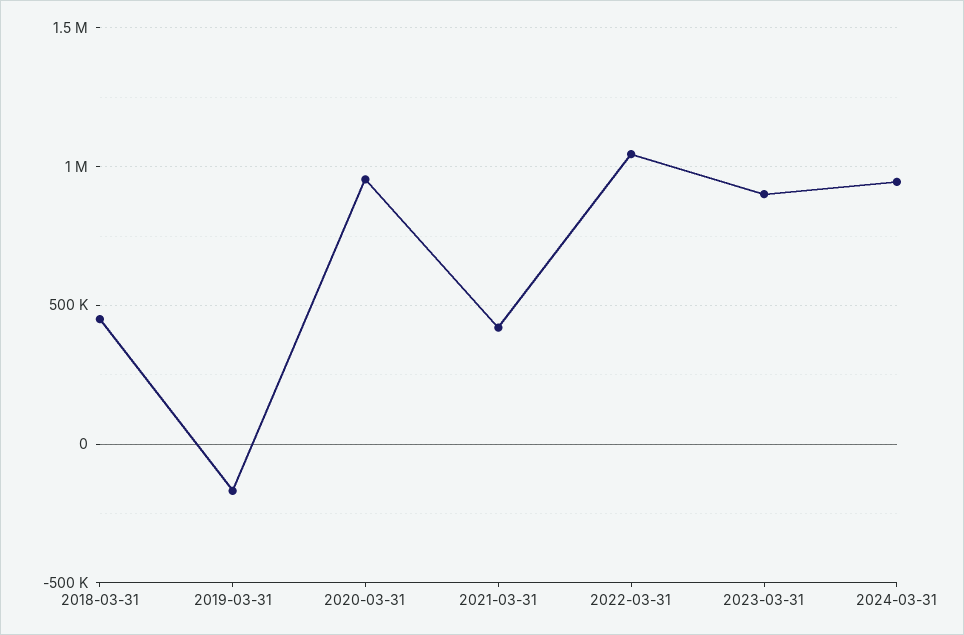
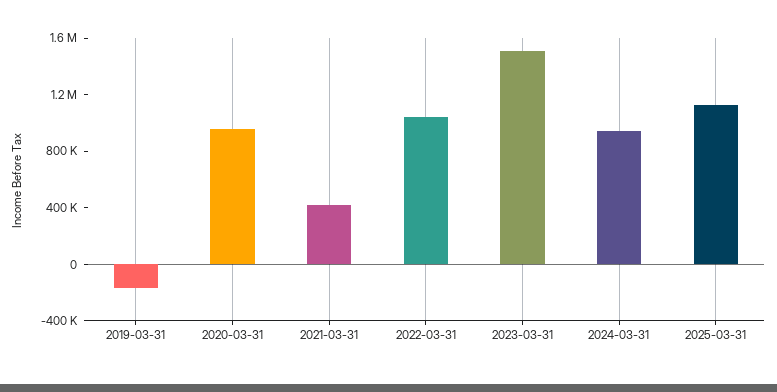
2018-03-31: 450000 -> none
2023-03-31: 900000 -> 1500000
2025-03-31: none -> 1100000

